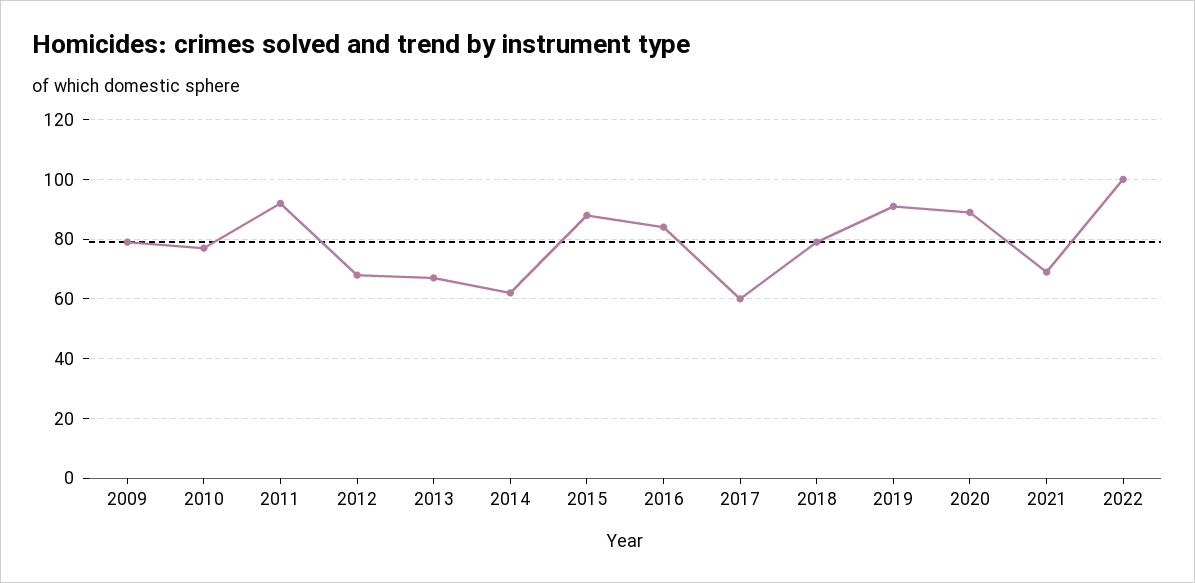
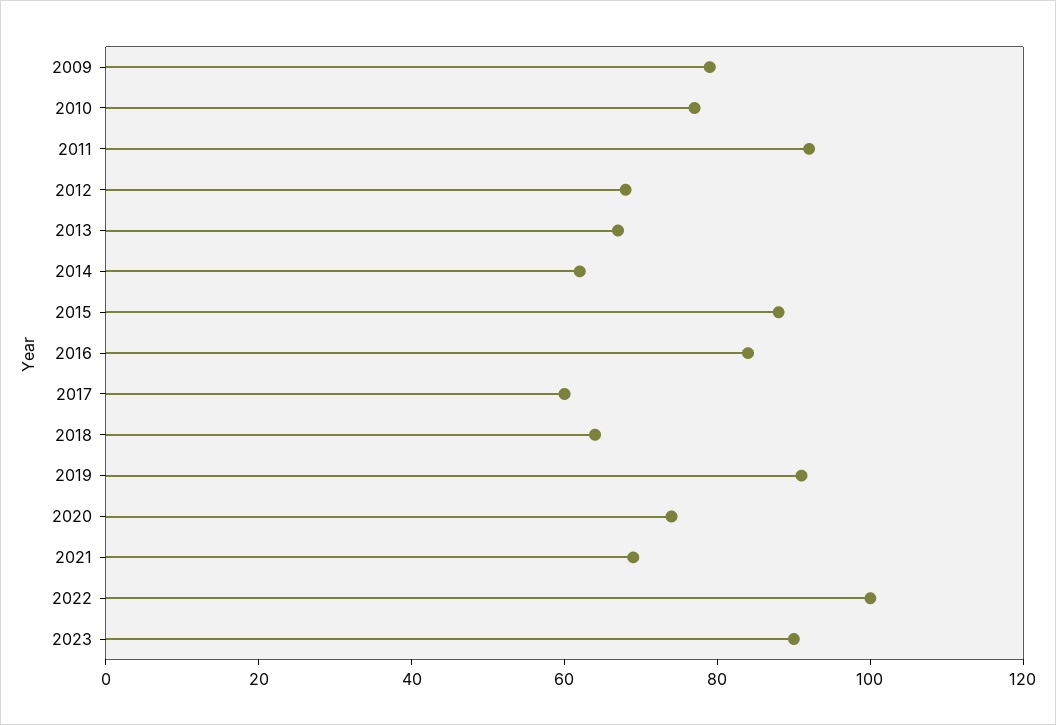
2018: 80 -> 65
2020: 90 -> 75
2023: none -> 90

